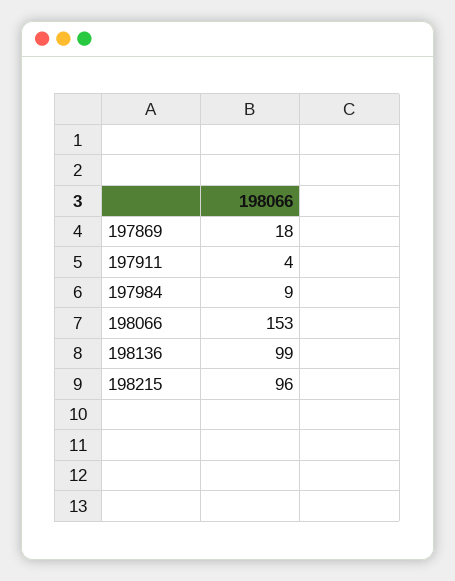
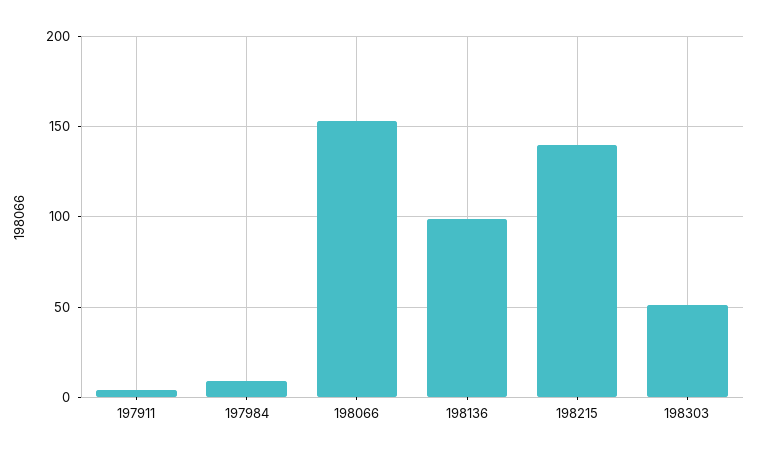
197869: 18 -> none
198215: 96 -> 140
198303: none -> 50

